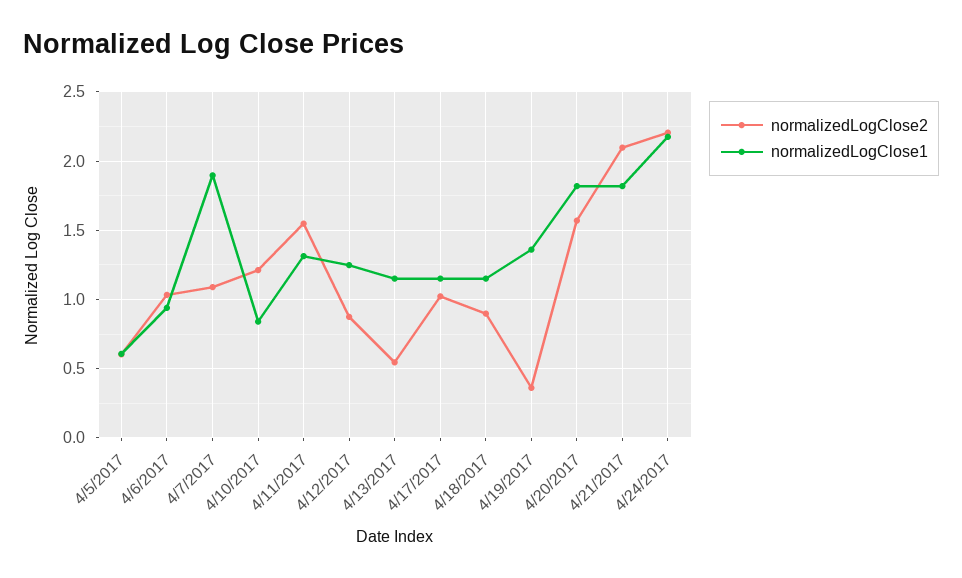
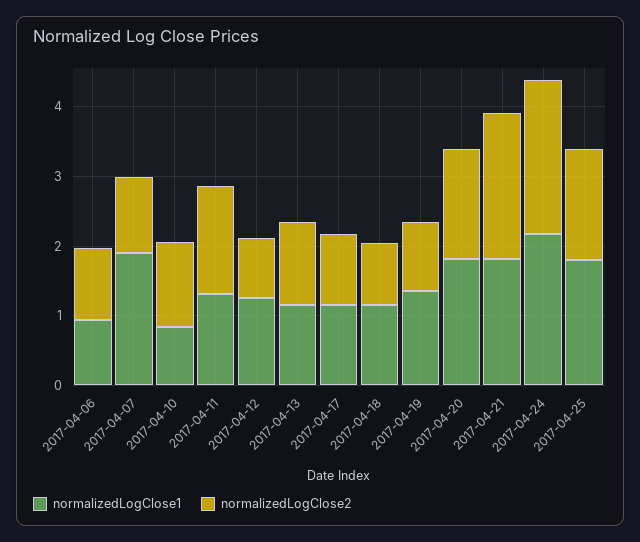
normalizedLogClose2, 4/5/2017: 0.6 -> none
normalizedLogClose1, 4/5/2017: 0.6 -> none
normalizedLogClose2, 4/13/2017: 0.55 -> 1.2
normalizedLogClose2, 4/19/2017: 0.35 -> 1
normalizedLogClose1, 2017-04-25: none -> 1.8
normalizedLogClose2, 2017-04-25: none -> 1.6

